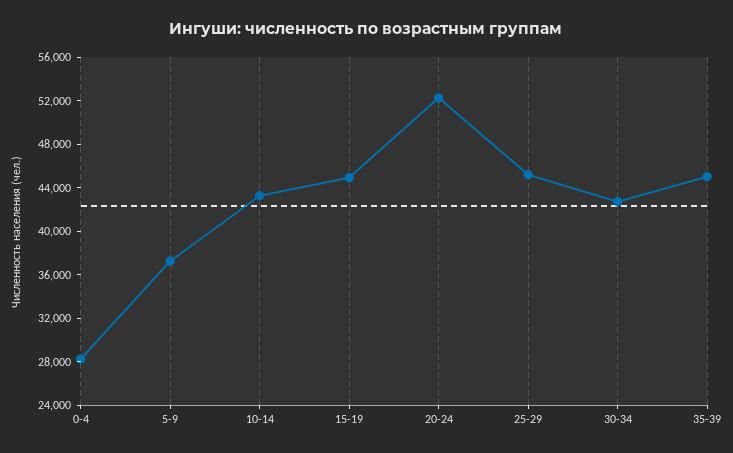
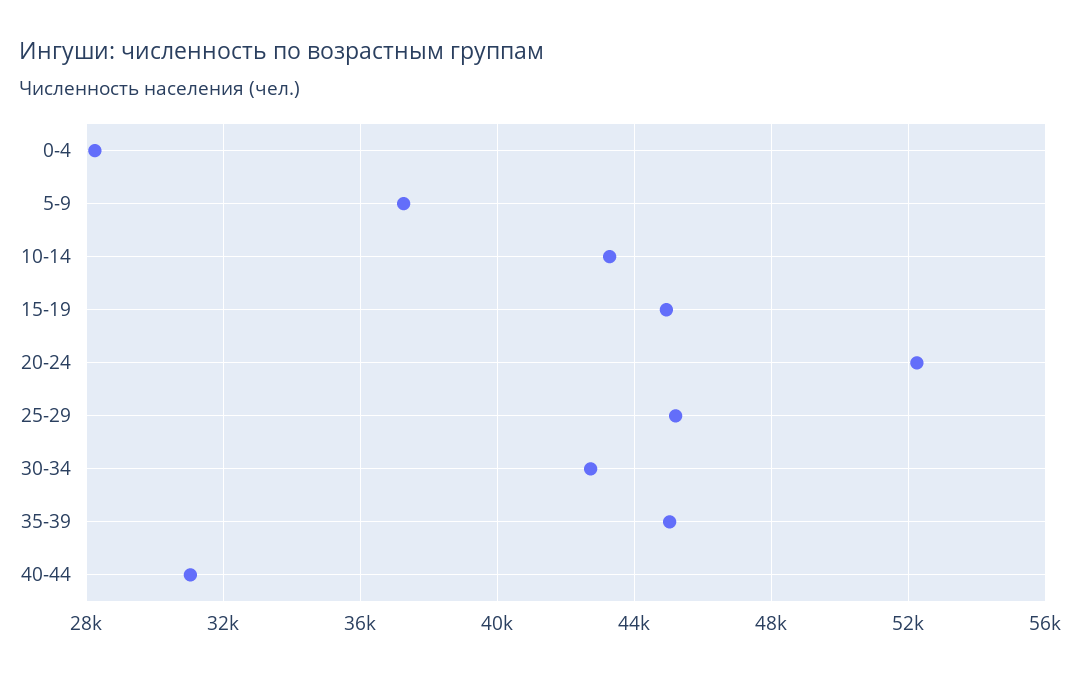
40-44: none -> 31000

